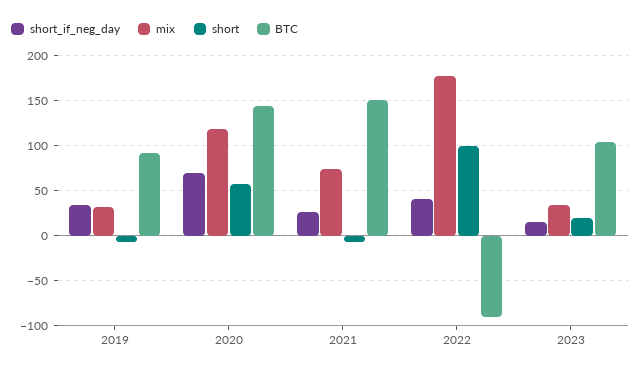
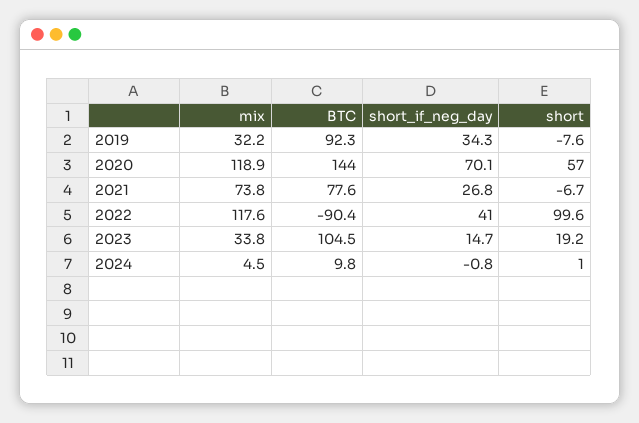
BTC, 2021: 150 -> 77.6
mix, 2022: 180 -> 117.6
mix, 2024: none -> 4.5
BTC, 2024: none -> 9.8
short_if_neg_day, 2024: none -> -0.8
short, 2024: none -> 1

